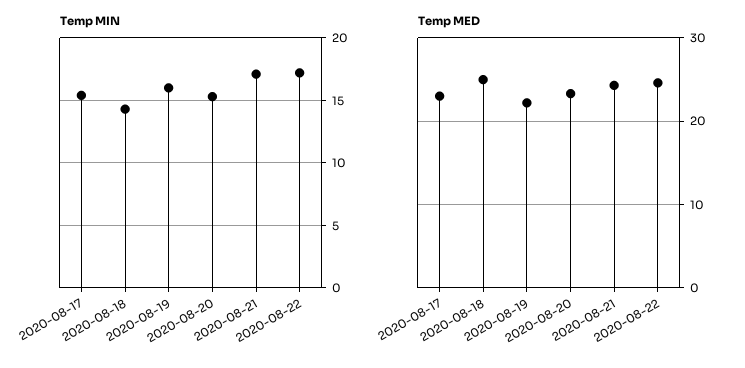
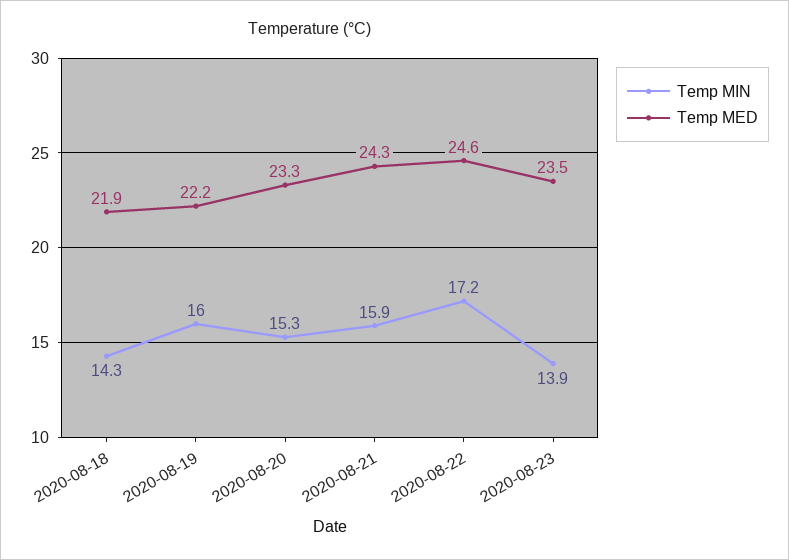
Temp MIN, 2020-08-17: 15.5 -> none
Temp MIN, 2020-08-21: 17 -> 15.9
Temp MED, 2020-08-17: 23 -> none
Temp MED, 2020-08-18: 25 -> 21.9
Temp MIN, 2020-08-23: none -> 13.9
Temp MED, 2020-08-23: none -> 23.5

